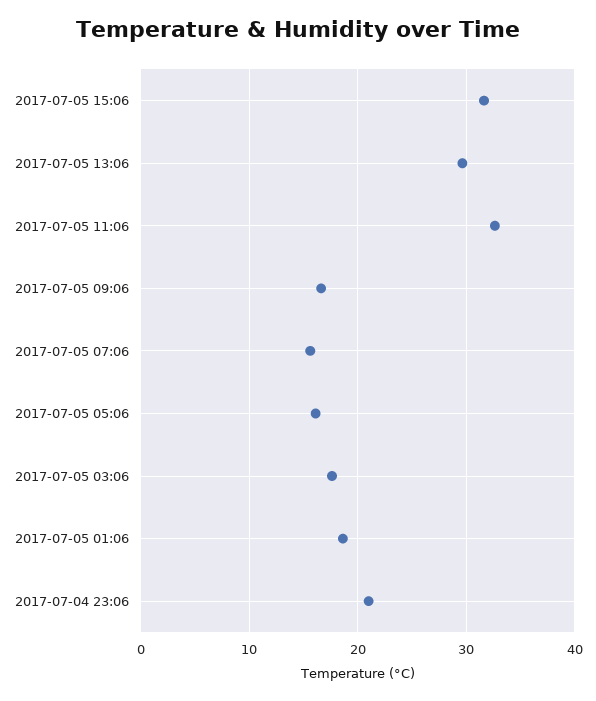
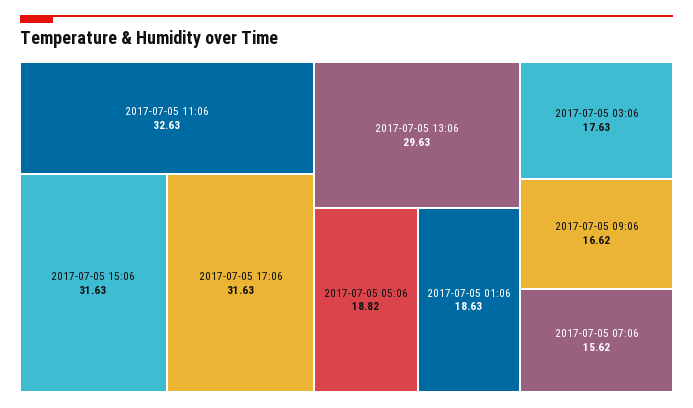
2017-07-05 05:06: 16 -> 18.82
2017-07-04 23:06: 21 -> none
2017-07-05 17:06: none -> 31.63

